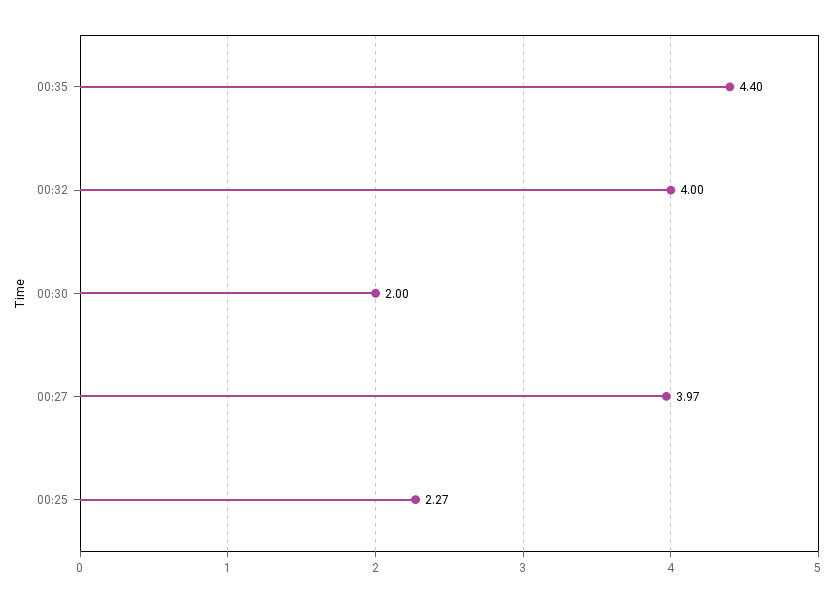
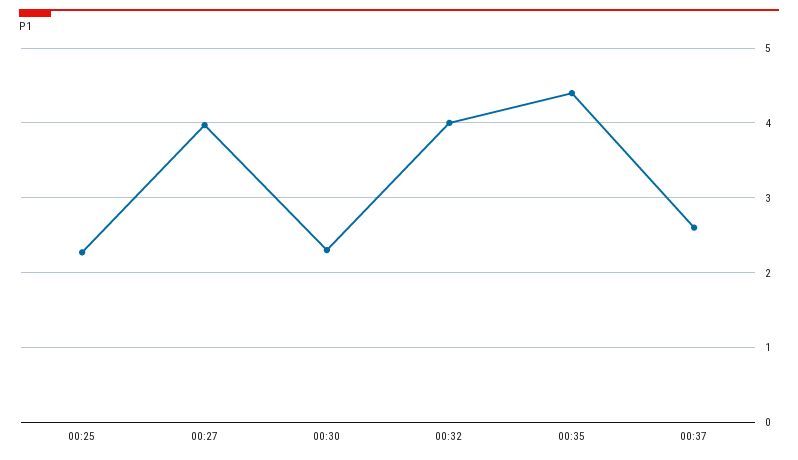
00:30: 2 -> 2.3
00:37: none -> 2.6

